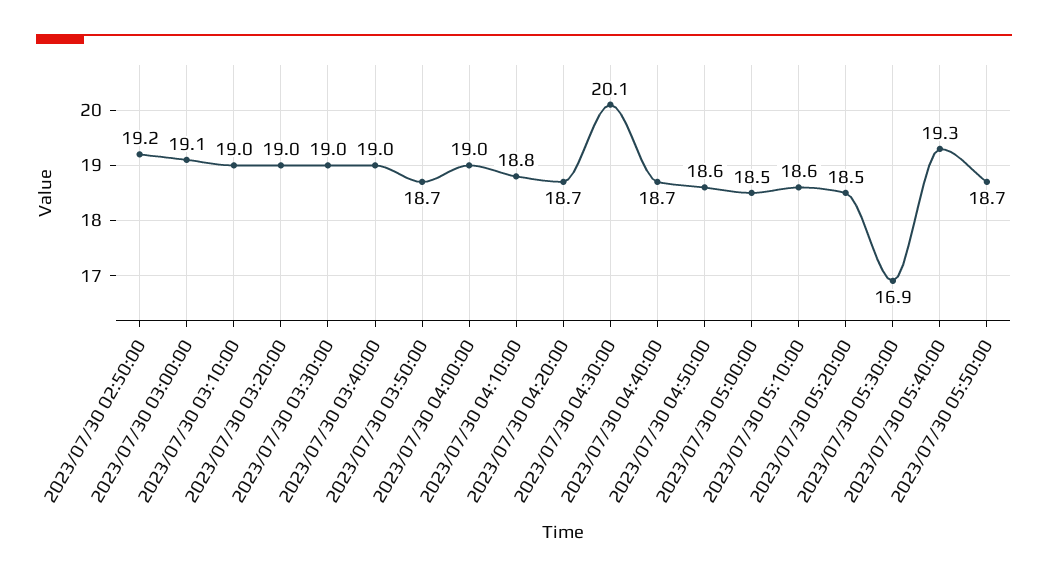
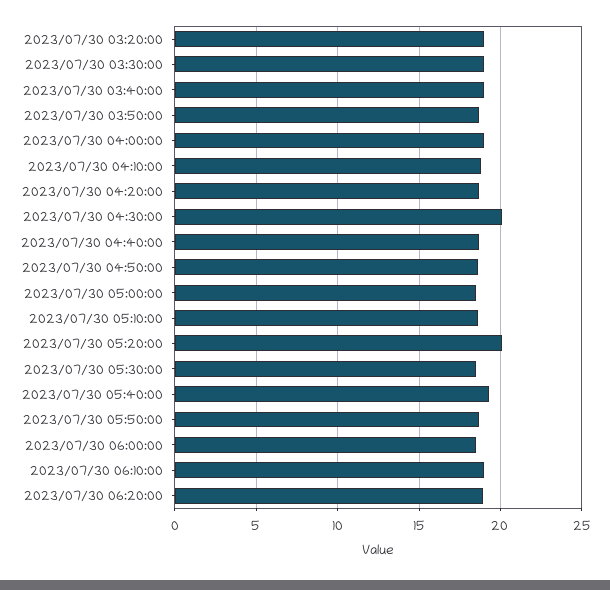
2023/07/30 02:50:00: 19.2 -> none
2023/07/30 03:00:00: 19.1 -> none
2023/07/30 03:10:00: 19 -> none
2023/07/30 05:20:00: 18.5 -> 20
2023/07/30 05:30:00: 16.9 -> 18.5
2023/07/30 06:00:00: none -> 18.5
2023/07/30 06:10:00: none -> 19
2023/07/30 06:20:00: none -> 19

